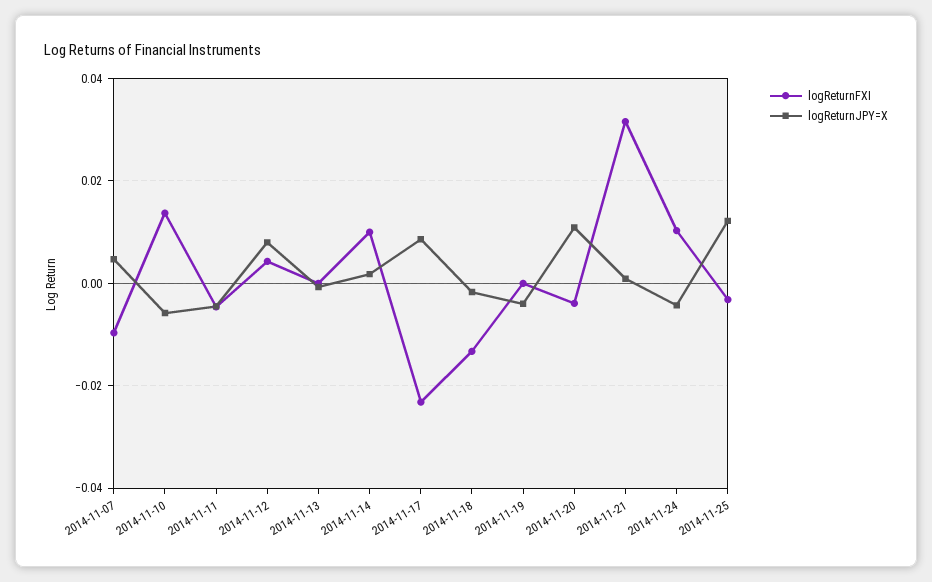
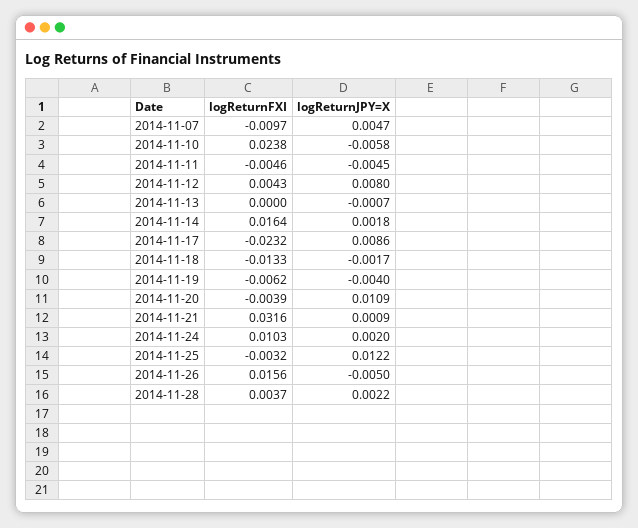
logReturnFXI, 2014-11-10: 0.014 -> 0.0238
logReturnFXI, 2014-11-14: 0.01 -> 0.0164
logReturnFXI, 2014-11-19: 0 -> -0.0062
logReturnJPY=X, 2014-11-24: -0.004 -> 0.002
logReturnFXI, 2014-11-26: none -> 0.0156
logReturnJPY=X, 2014-11-26: none -> -0.005
logReturnFXI, 2014-11-28: none -> 0.0037
logReturnJPY=X, 2014-11-28: none -> 0.0022

